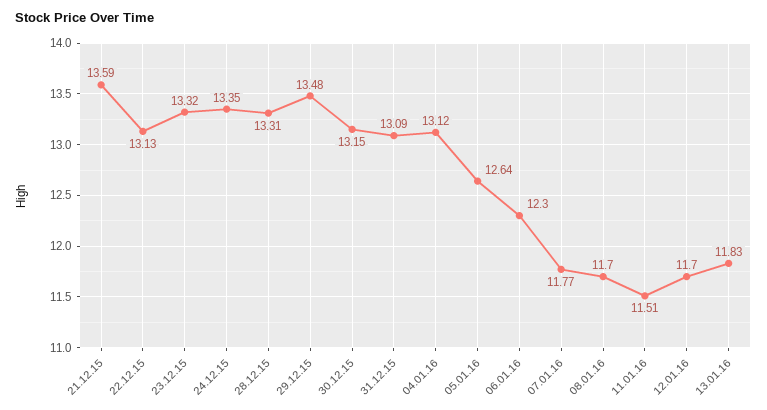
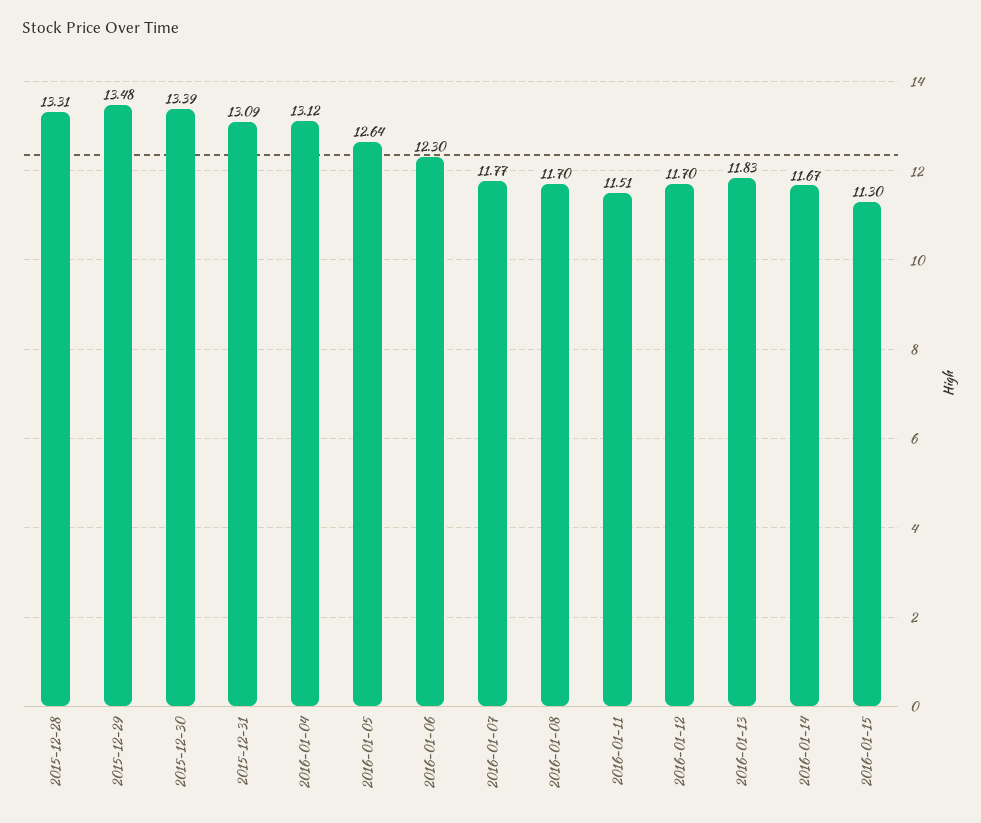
21.12.15: 13.59 -> none
22.12.15: 13.13 -> none
23.12.15: 13.32 -> none
24.12.15: 13.35 -> none
30.12.15: 13.15 -> 13.39
2016-01-14: none -> 11.67
2016-01-15: none -> 11.3

